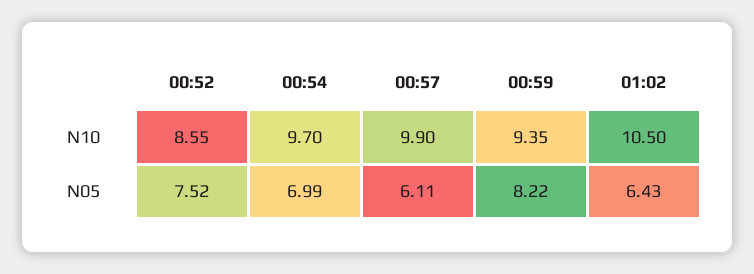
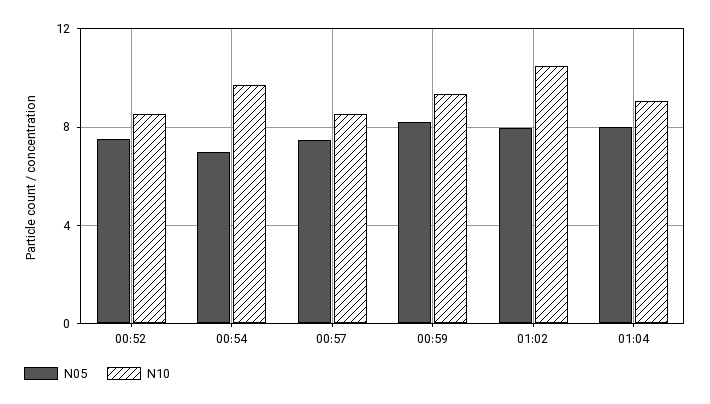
N10, 00:57: 9.9 -> 8.5
N05, 00:57: 6.11 -> 7.5
N05, 01:02: 6.43 -> 8
N05, 01:04: none -> 8
N10, 01:04: none -> 9

